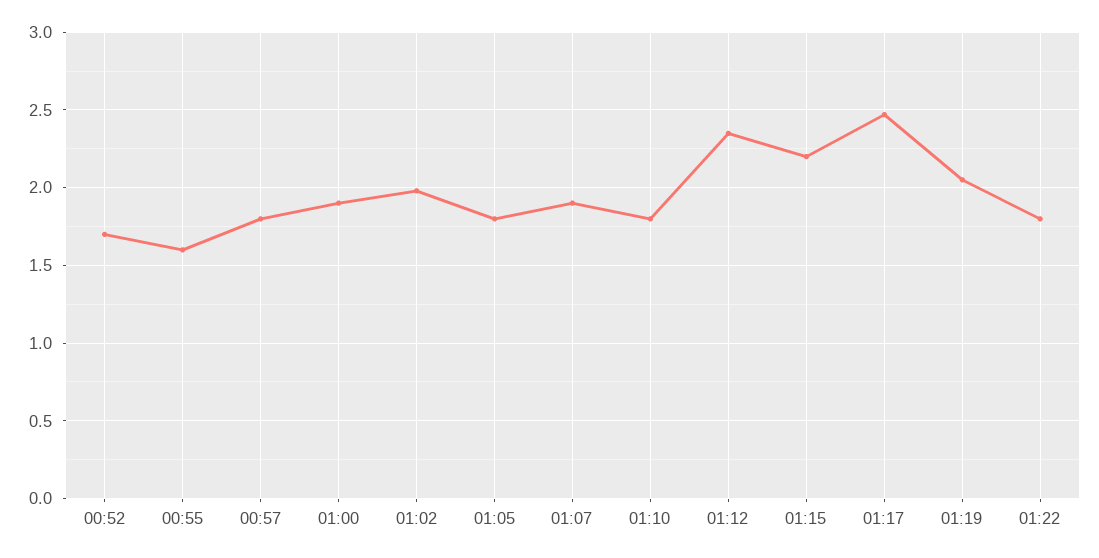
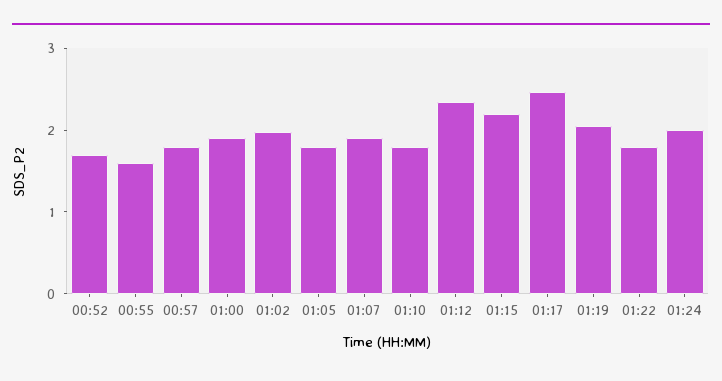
01:24: none -> 2

